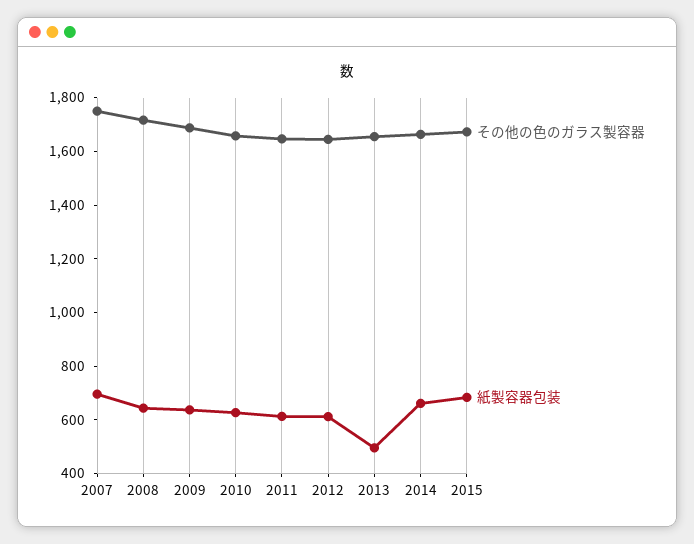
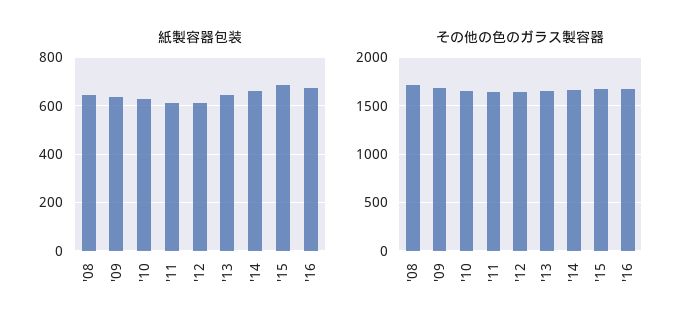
その他の色のガラス製容器, 2007: 1750 -> none
紙製容器包装, 2007: 700 -> none
紙製容器包装, 2013: 500 -> 650
紙製容器包装, '16: none -> 675
その他の色のガラス製容器, '16: none -> 1700

